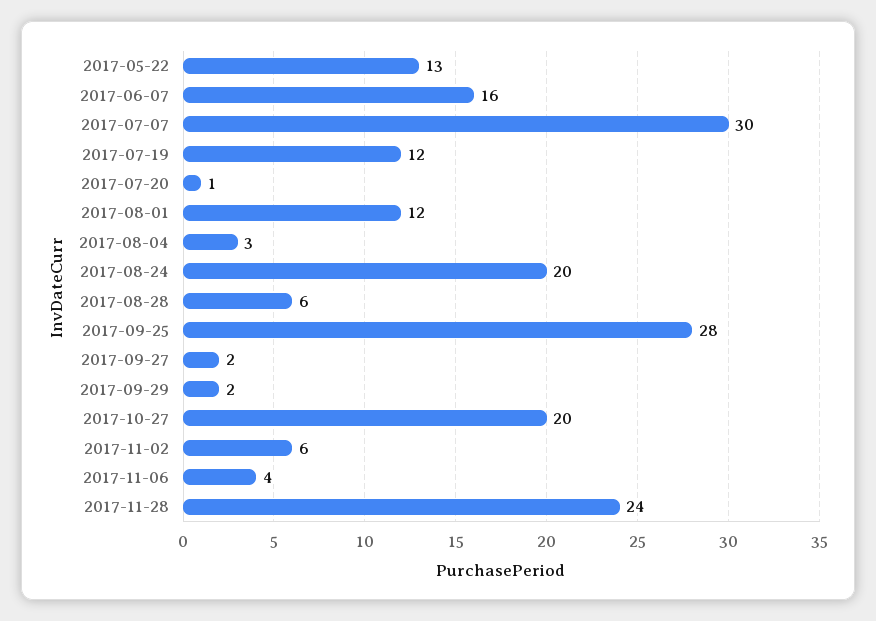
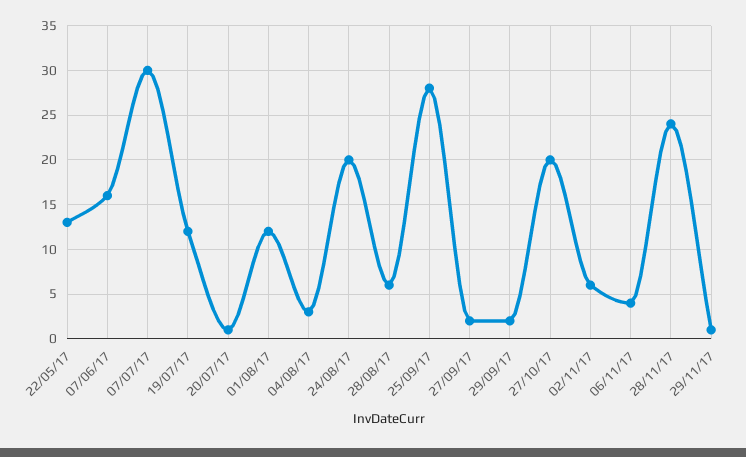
29/11/17: none -> 1

